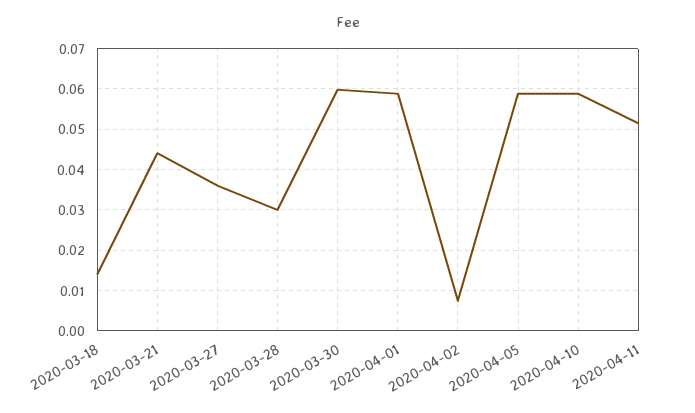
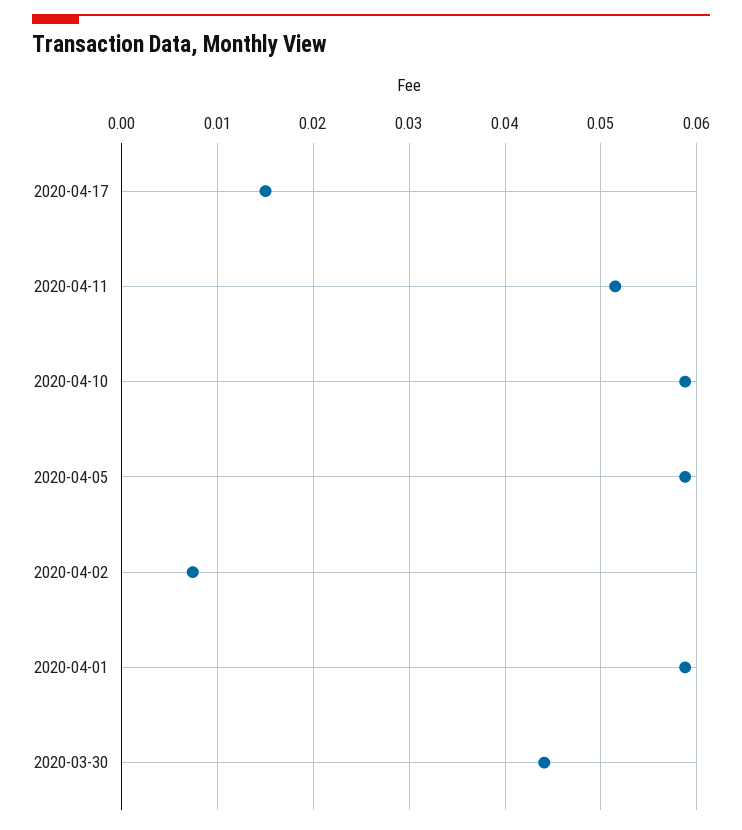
2020-03-18: 0.014 -> none
2020-03-21: 0.044 -> none
2020-03-27: 0.036 -> none
2020-03-28: 0.03 -> none
2020-03-30: 0.06 -> 0.044
2020-04-17: none -> 0.015

